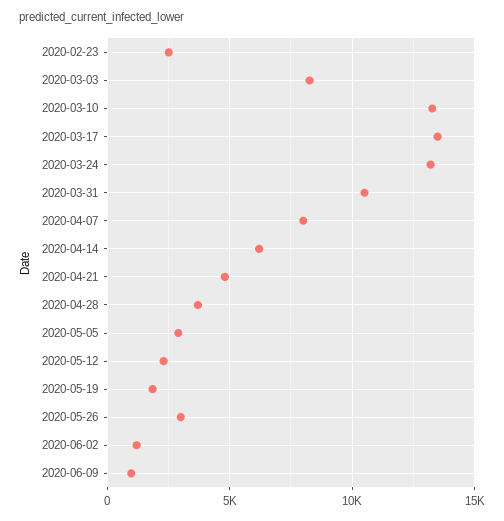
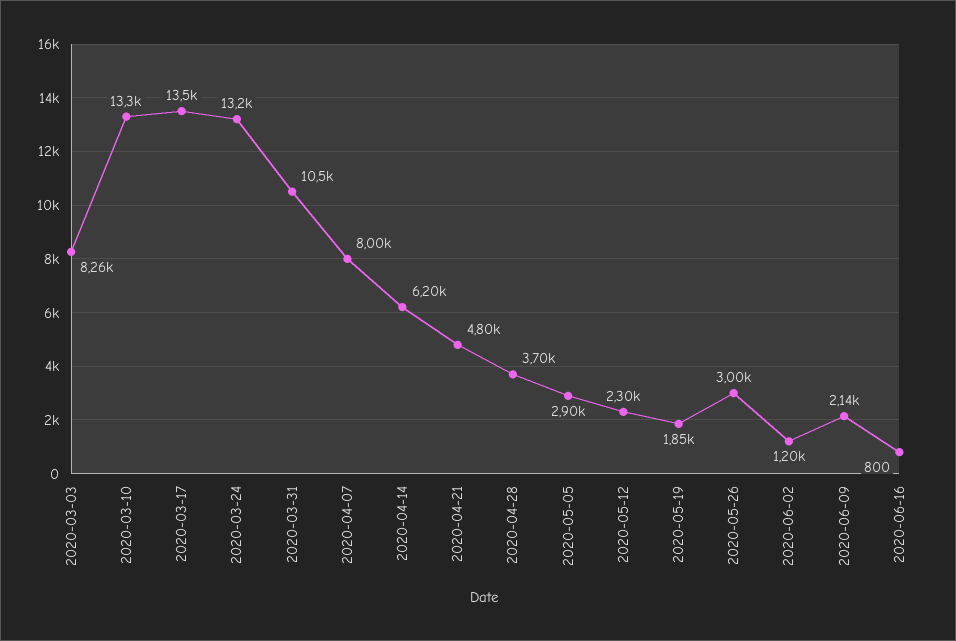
2020-02-23: 2500 -> none
2020-06-09: 1000 -> 2140
2020-06-16: none -> 800

